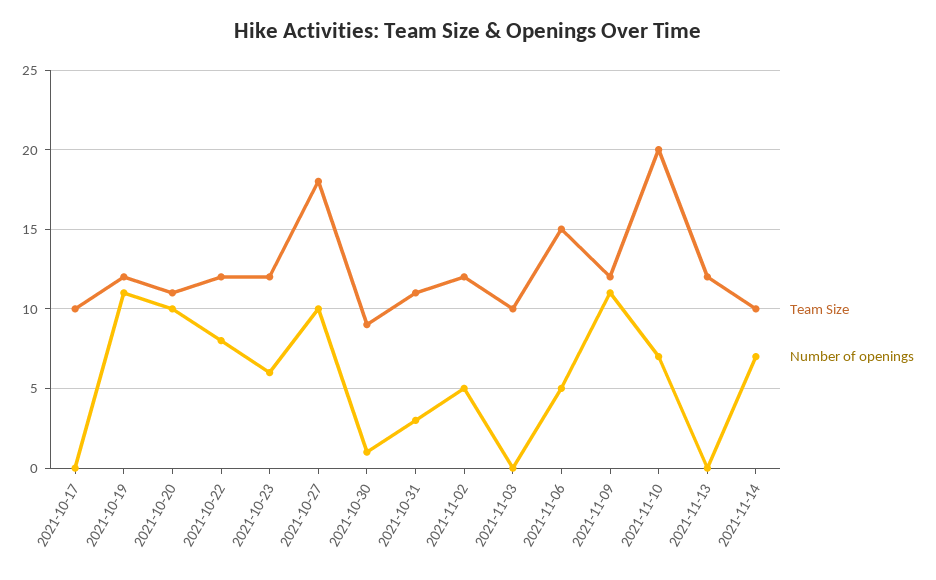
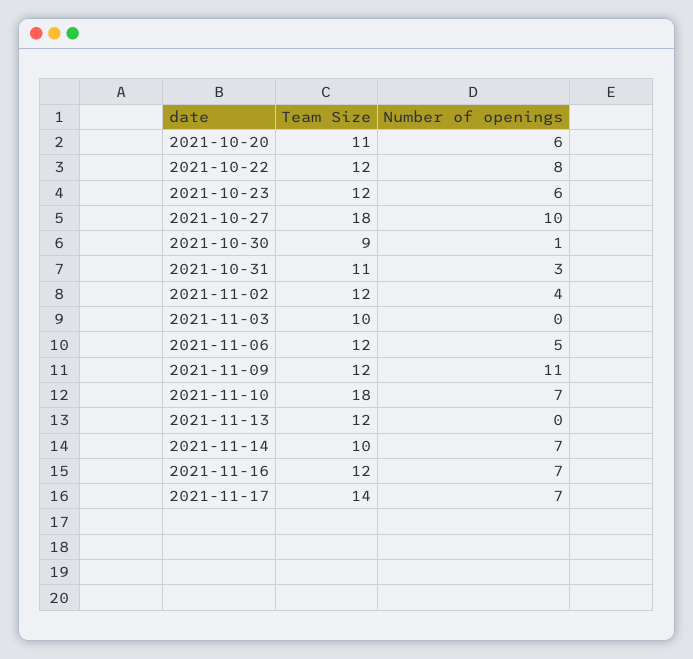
Team Size, 2021-10-17: 10 -> none
Number of openings, 2021-10-17: 0 -> none
Team Size, 2021-10-19: 12 -> none
Number of openings, 2021-10-19: 11 -> none
Number of openings, 2021-10-20: 10 -> 6
Number of openings, 2021-11-02: 5 -> 4
Team Size, 2021-11-06: 15 -> 12
Team Size, 2021-11-10: 20 -> 18
Team Size, 2021-11-16: none -> 12
Number of openings, 2021-11-16: none -> 7
Team Size, 2021-11-17: none -> 14
Number of openings, 2021-11-17: none -> 7

